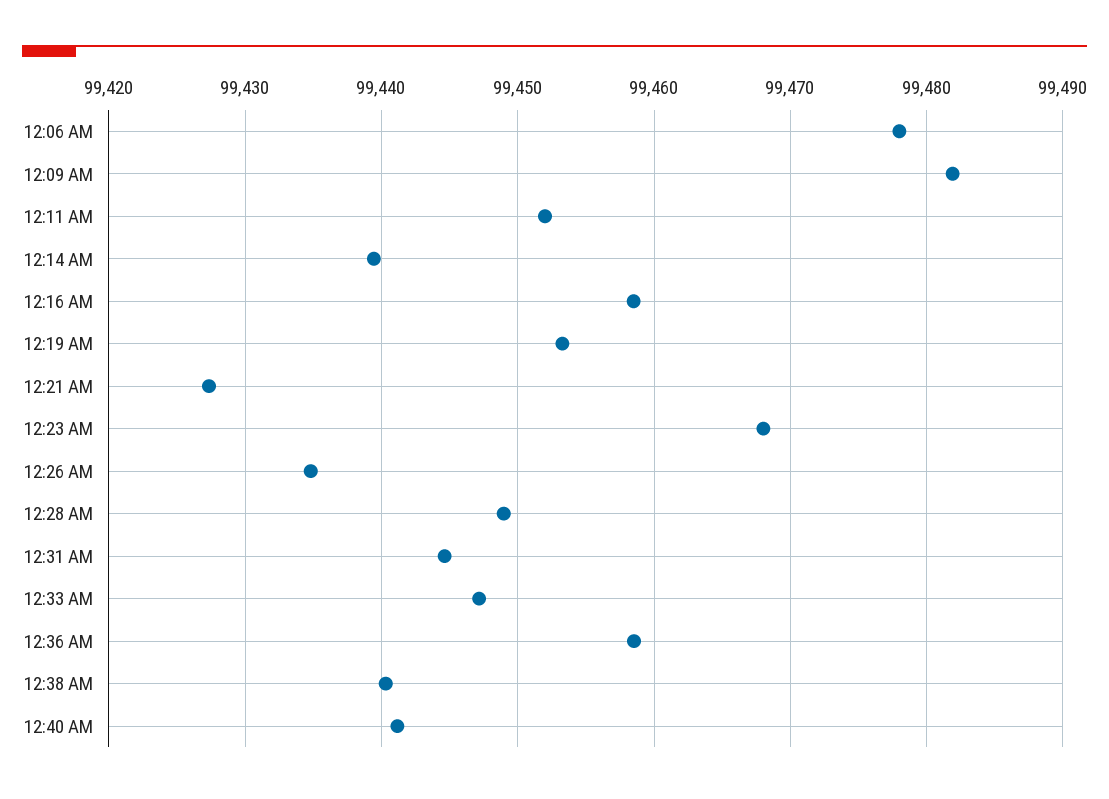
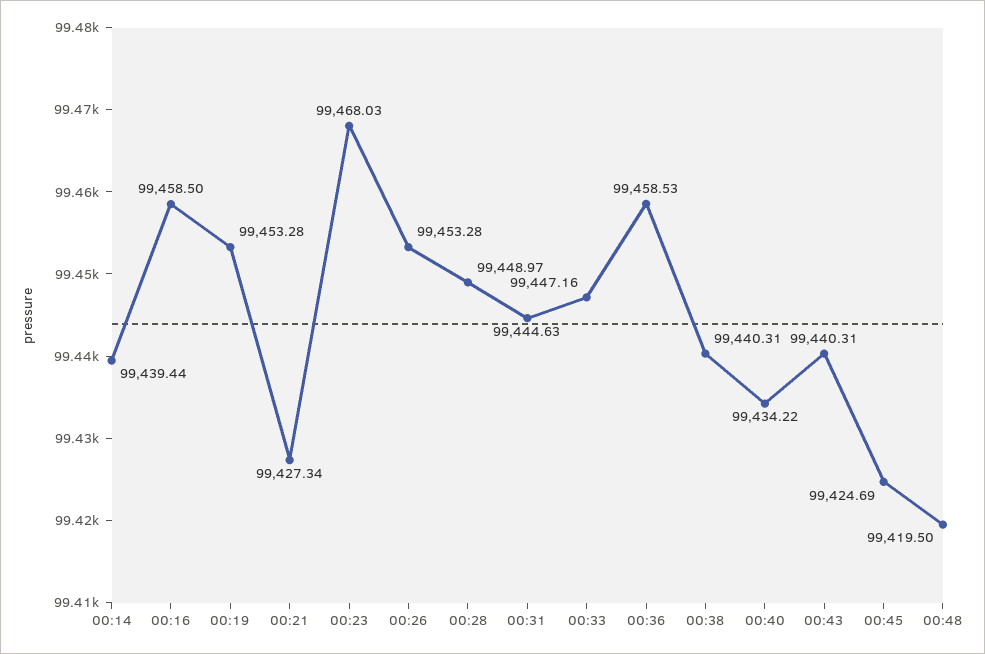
12:06 AM: 99478 -> none
12:09 AM: 99482 -> none
12:11 AM: 99452 -> none
12:26 AM: 99435 -> 99453.28
12:40 AM: 99441 -> 99434.22
00:43: none -> 99440.31
00:45: none -> 99424.69
00:48: none -> 99419.5

